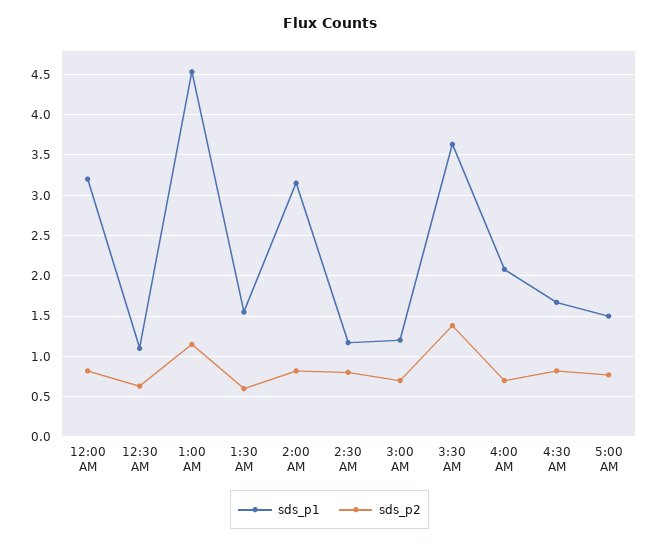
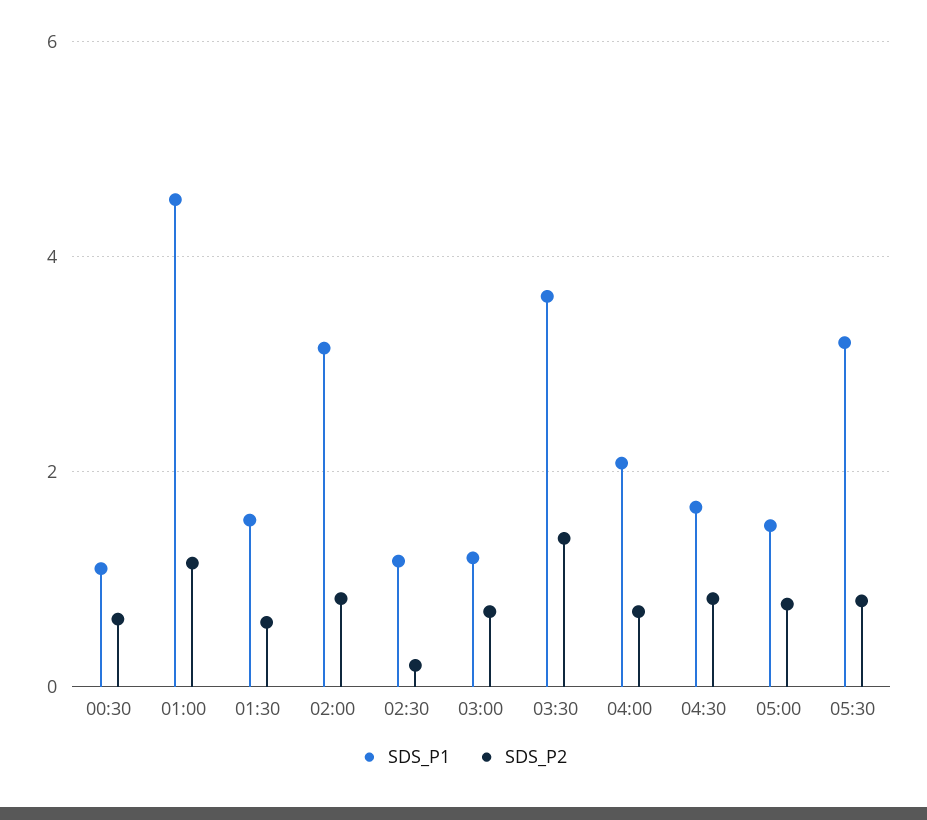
sds_p1, 12:00 AM: 3.2 -> none
sds_p2, 12:00 AM: 0.8 -> none
sds_p2, 2:30 AM: 0.8 -> 0.2
sds_p1, 05:30: none -> 3.2
sds_p2, 05:30: none -> 0.8

